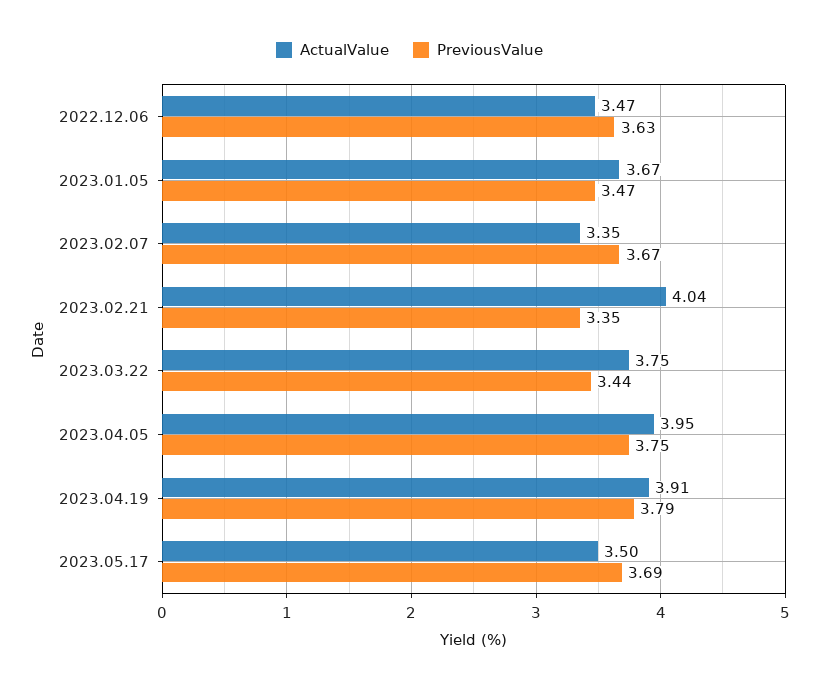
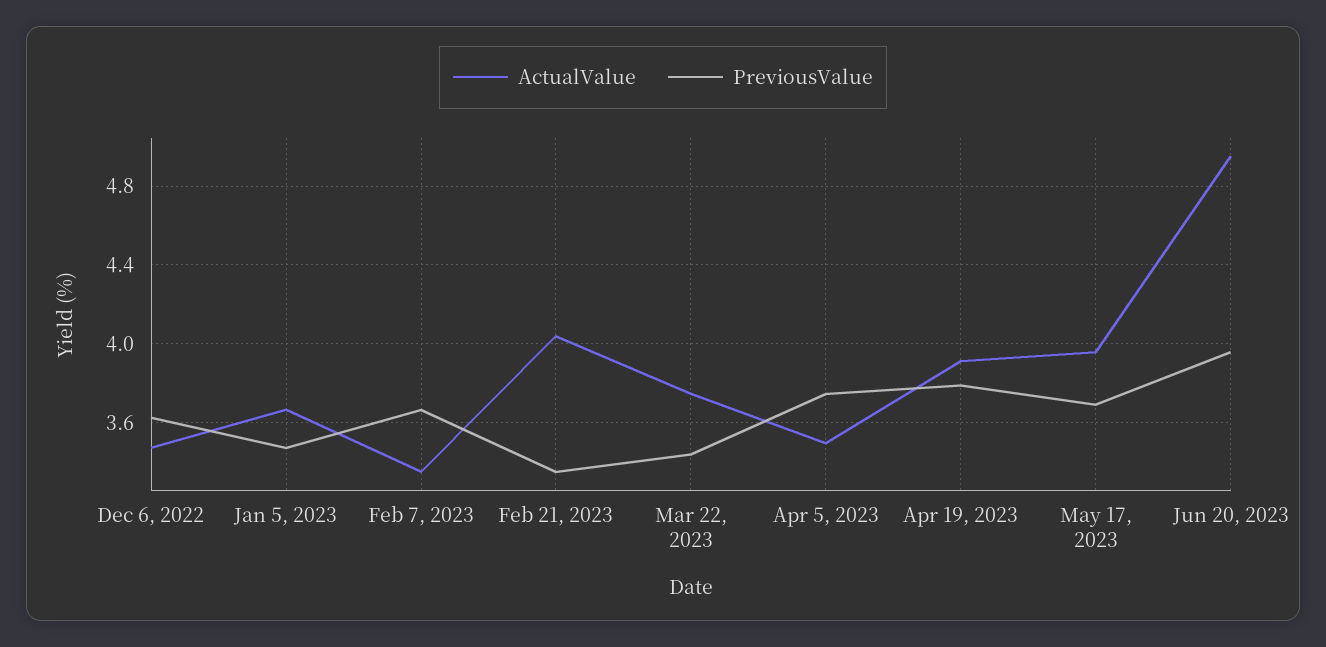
ActualValue, 2023.04.05: 3.95 -> 3.5
ActualValue, 2023.05.17: 3.5 -> 3.95
ActualValue, Jun 20, 2023: none -> 4.95
PreviousValue, Jun 20, 2023: none -> 3.95

